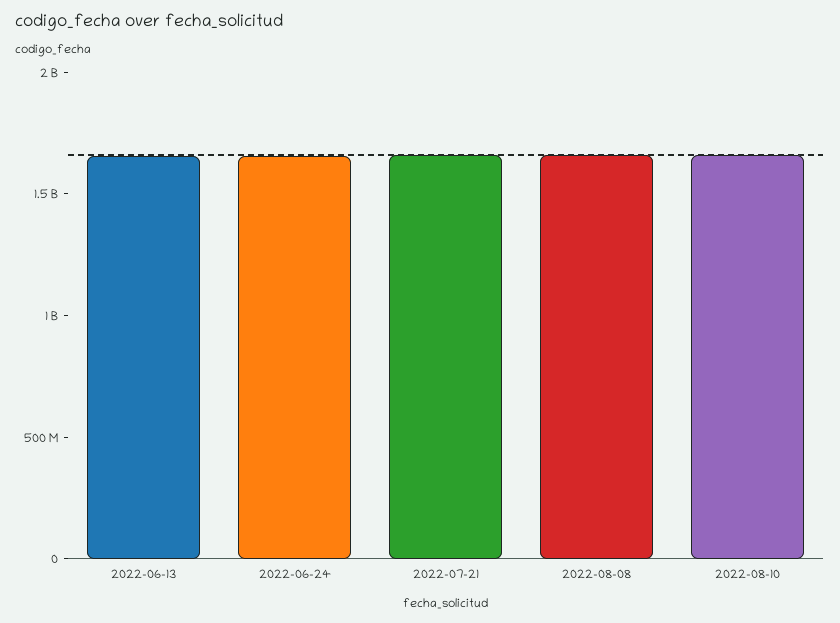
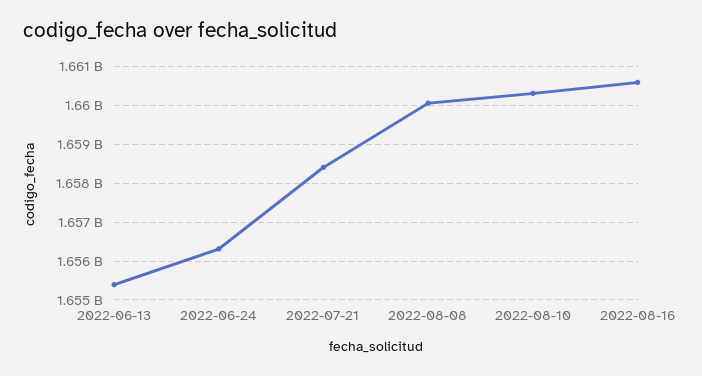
2022-08-16: none -> 1660600000

